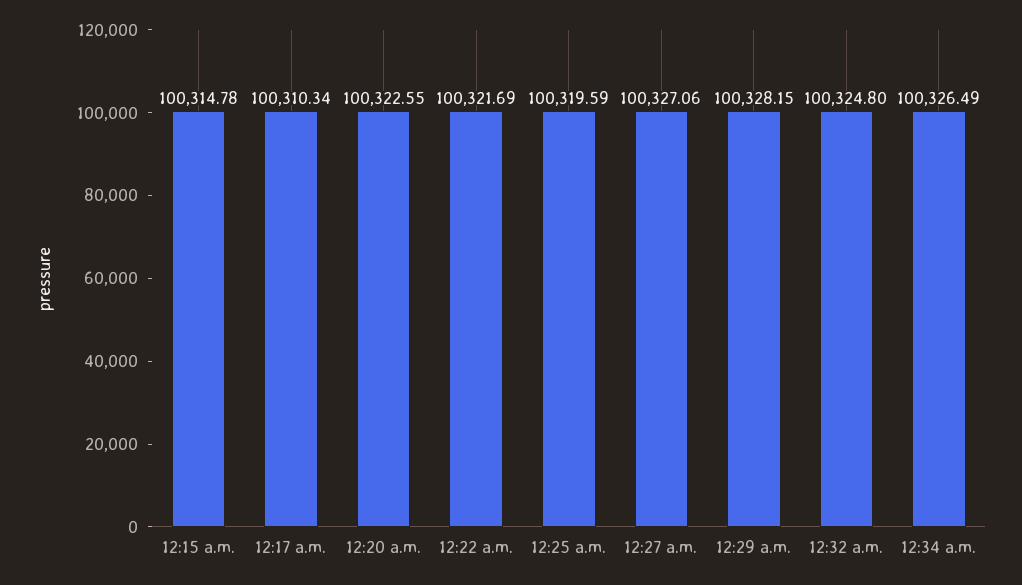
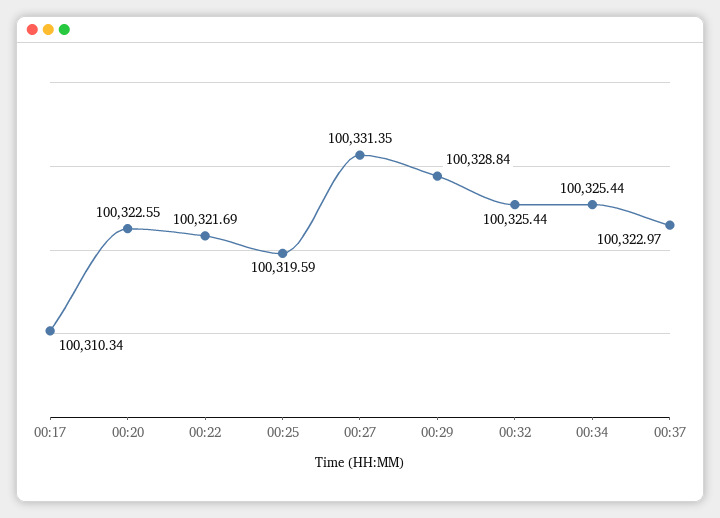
12:15 a.m.: 100314.78 -> none
12:27 a.m.: 100327.06 -> 100331.35
12:29 a.m.: 100328.15 -> 100328.84
12:32 a.m.: 100324.8 -> 100325.44
12:34 a.m.: 100326.49 -> 100325.44
00:37: none -> 100322.97

